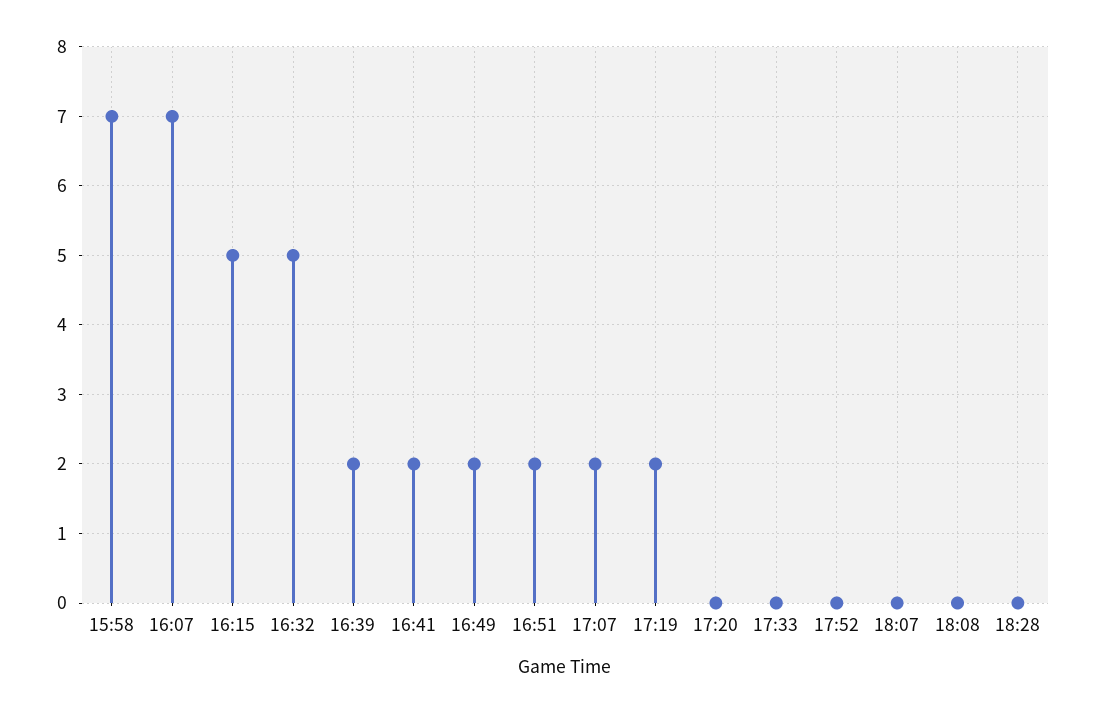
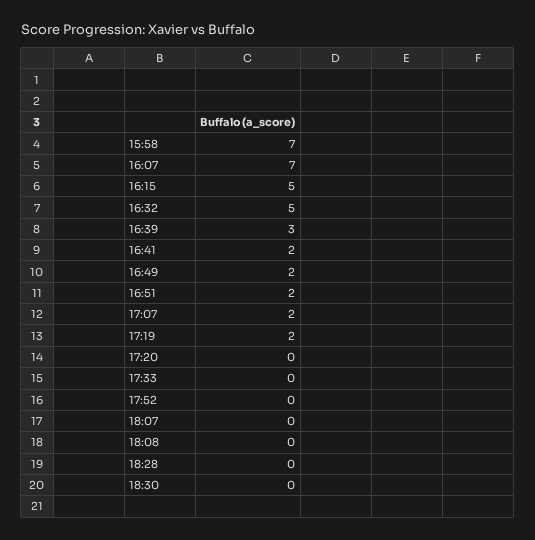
16:39: 2 -> 3
18:30: none -> 0

